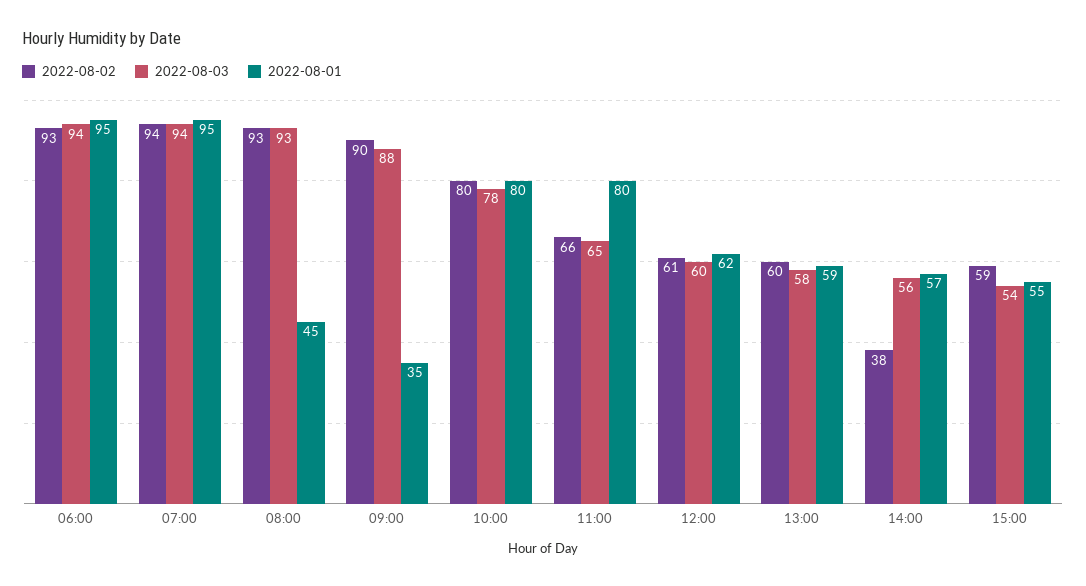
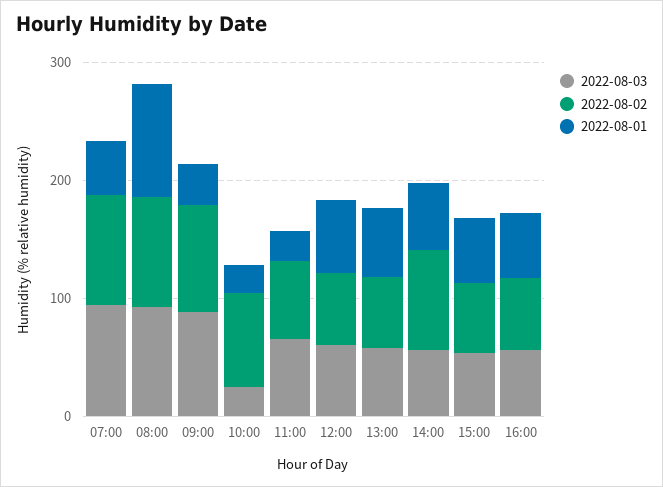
2022-08-02, 06:00: 93 -> none
2022-08-03, 06:00: 94 -> none
2022-08-01, 06:00: 95 -> none
2022-08-01, 07:00: 95 -> 40
2022-08-01, 08:00: 45 -> 100
2022-08-03, 10:00: 78 -> 20
2022-08-01, 10:00: 80 -> 20
2022-08-01, 11:00: 80 -> 20
2022-08-02, 14:00: 38 -> 80
2022-08-03, 16:00: none -> 60
2022-08-02, 16:00: none -> 60
2022-08-01, 16:00: none -> 60

